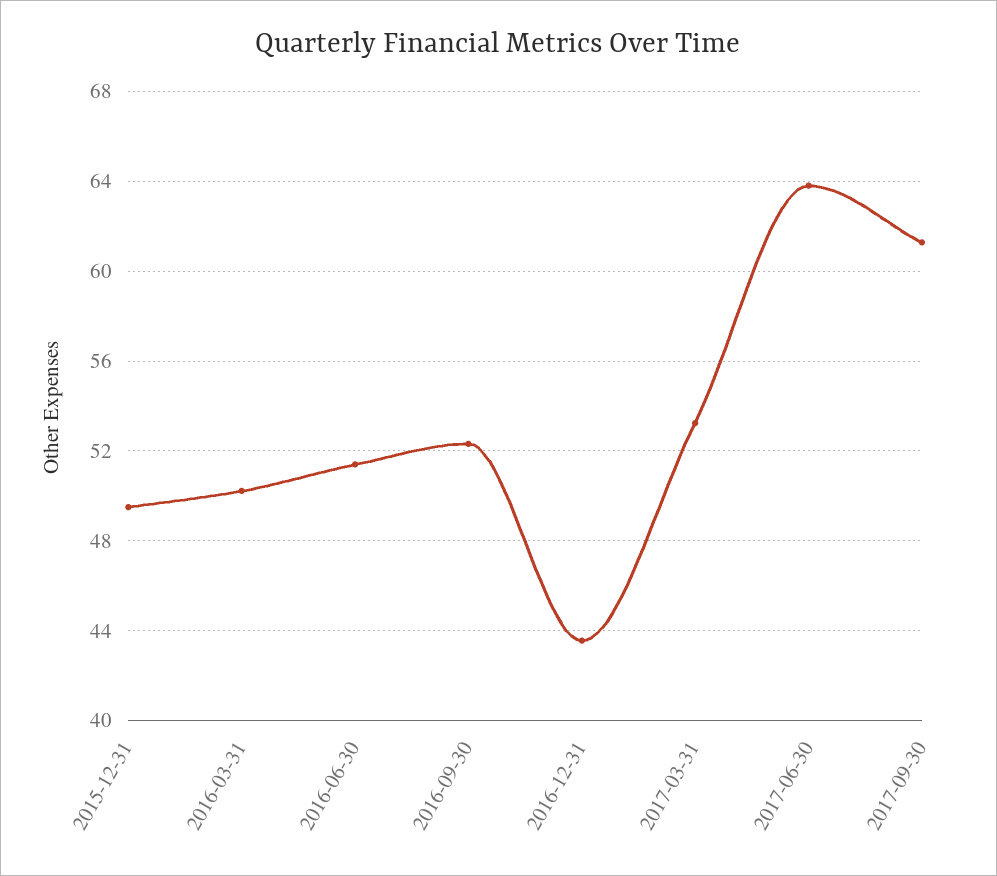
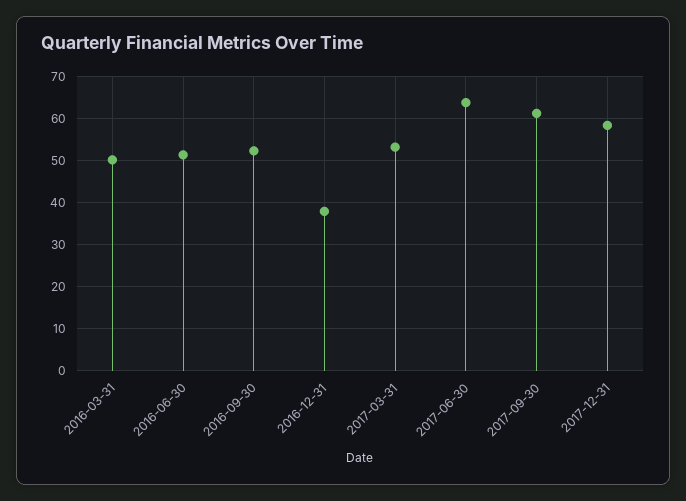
2015-12-31: 49.5 -> none
2016-12-31: 43.5 -> 38
2017-12-31: none -> 58

